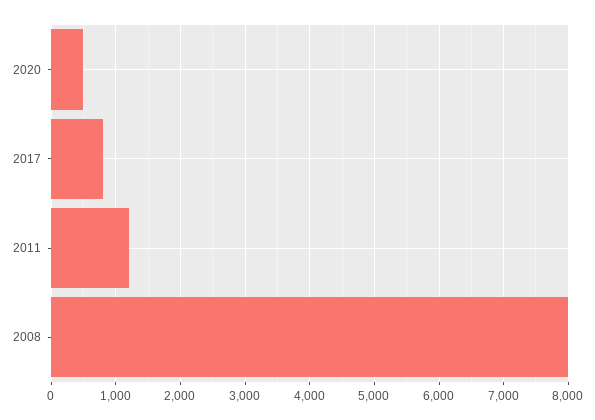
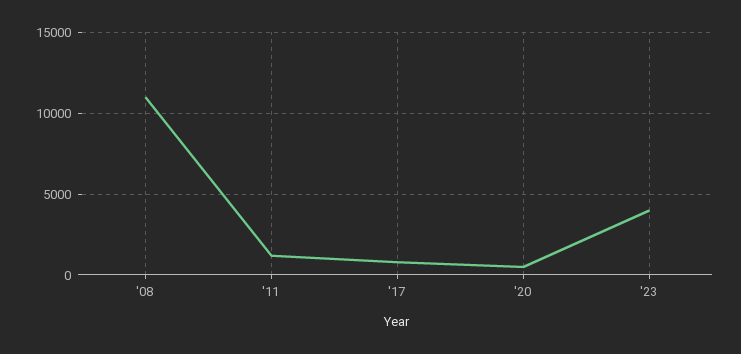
2008: 8000 -> 11000
'23: none -> 4000

